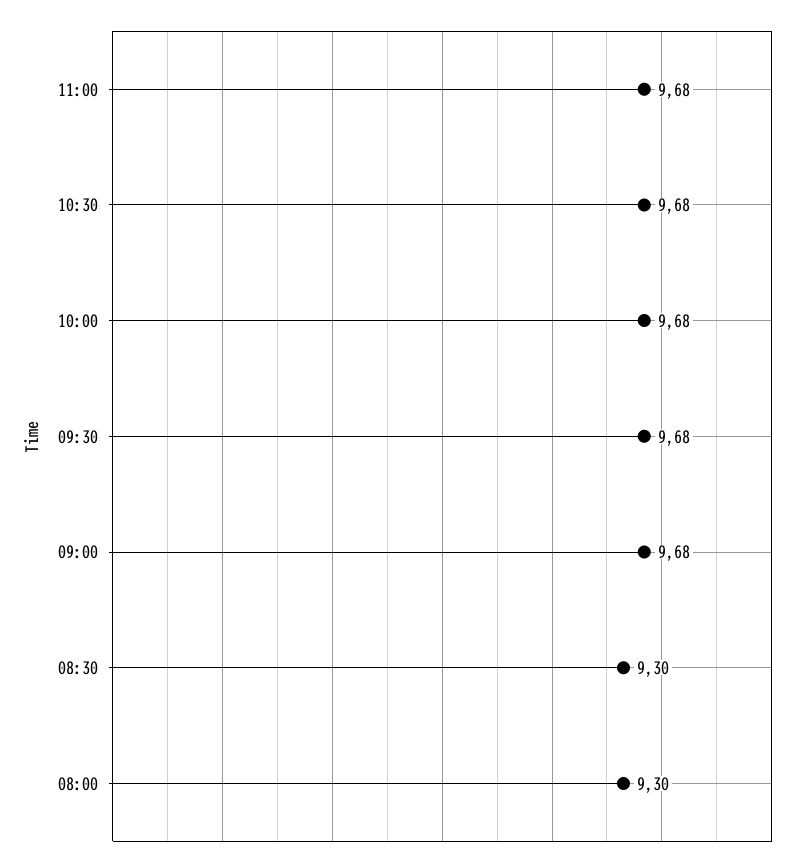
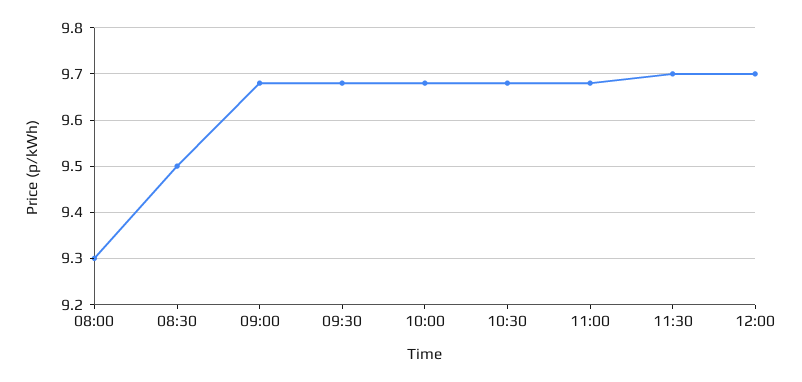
08:30: 9.3 -> 9.5
11:30: none -> 9.7
12:00: none -> 9.7

